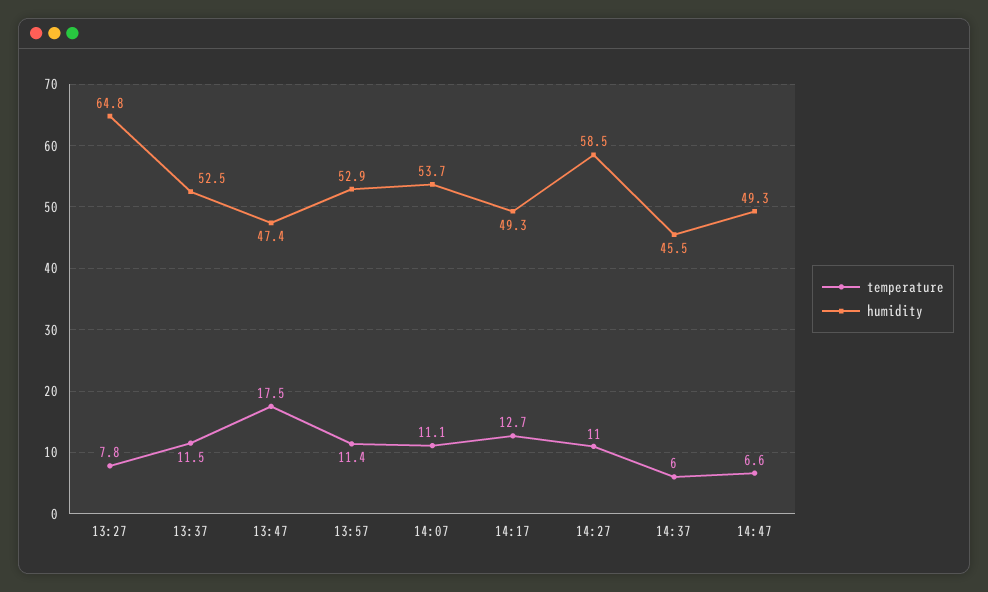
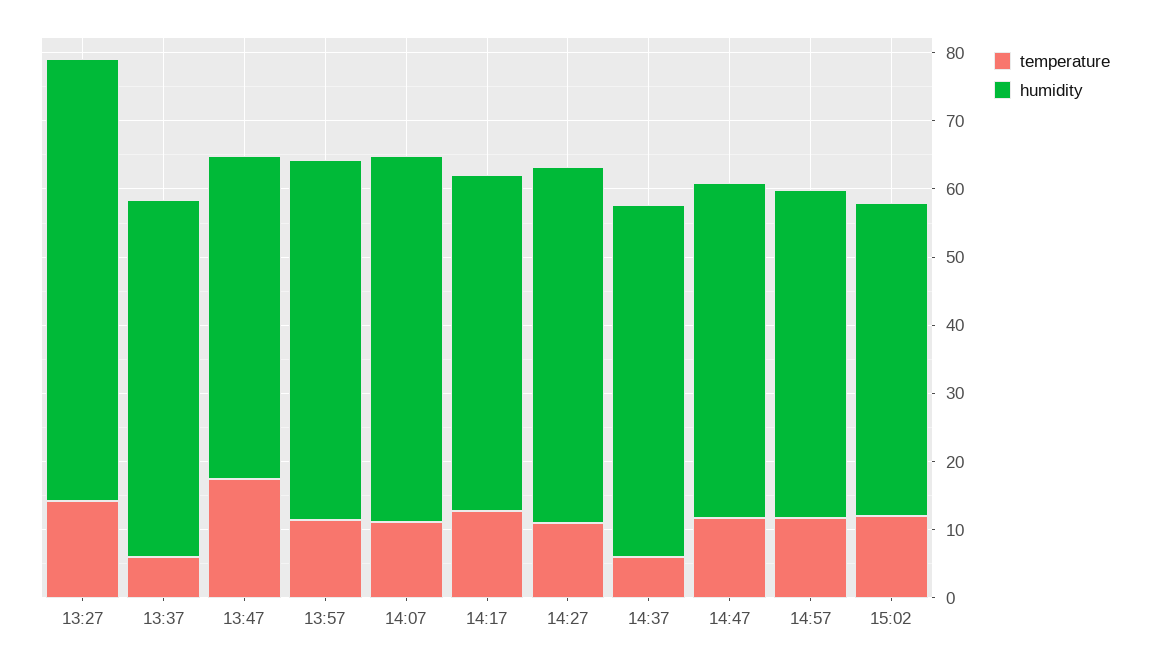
temperature, 13:27: 7.8 -> 14
temperature, 13:37: 11.5 -> 6
humidity, 14:27: 58.5 -> 52
humidity, 14:37: 45.5 -> 52
temperature, 14:47: 6.6 -> 12
temperature, 14:57: none -> 12
humidity, 14:57: none -> 48
temperature, 15:02: none -> 12
humidity, 15:02: none -> 46

